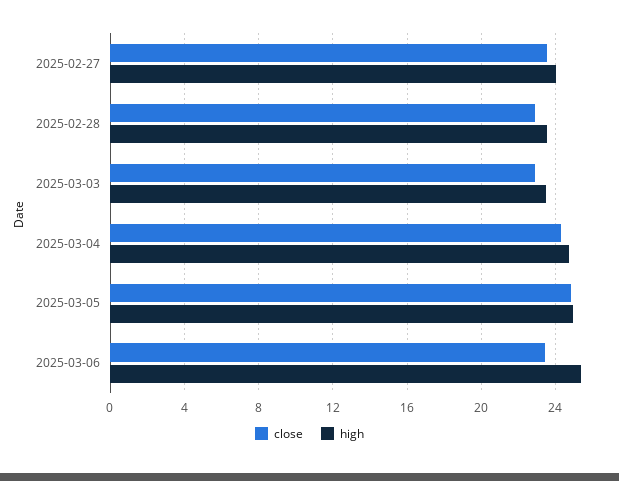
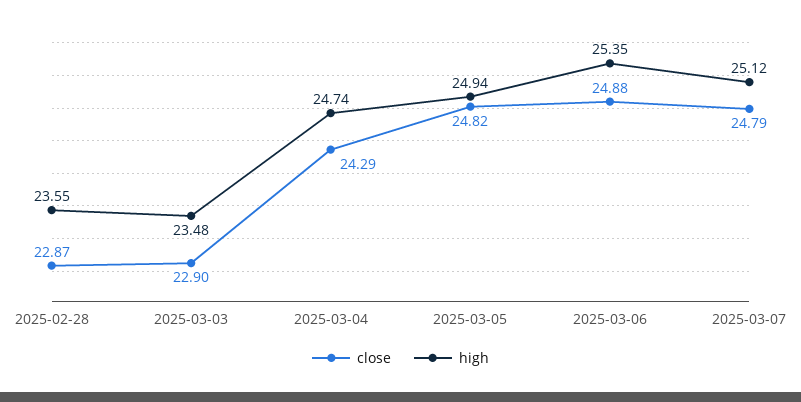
close, 2025-02-27: 23.5 -> none
high, 2025-02-27: 24 -> none
close, 2025-03-06: 23.5 -> 24.88
close, 2025-03-07: none -> 24.79
high, 2025-03-07: none -> 25.12

